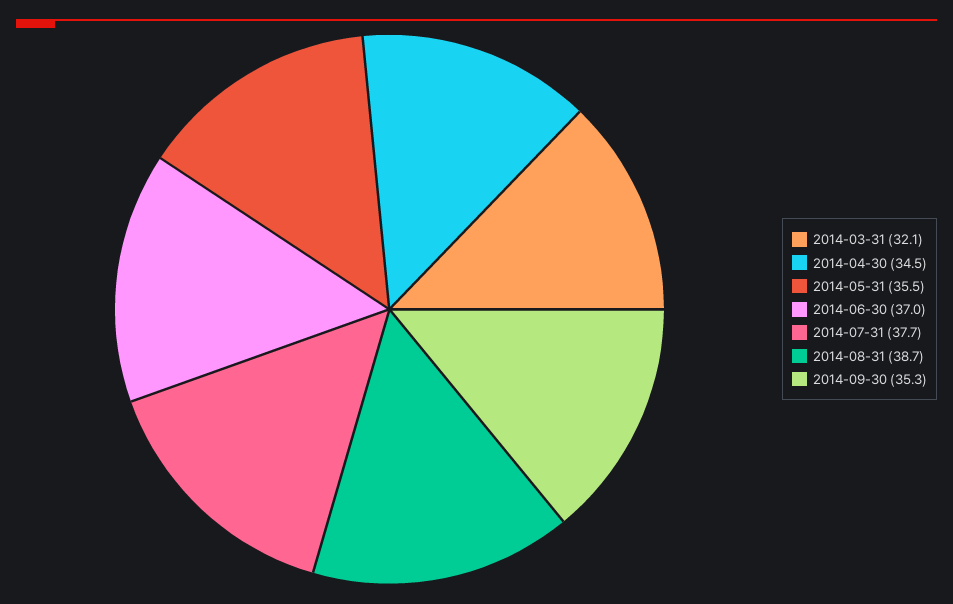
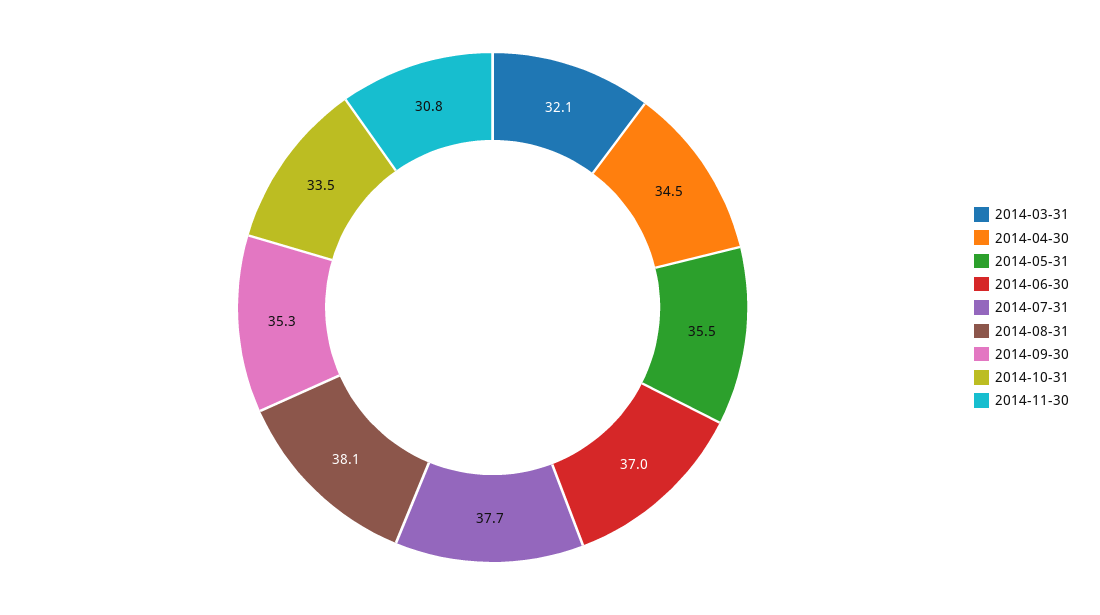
2014-08-31: 38.7 -> 38.1
2014-10-31: none -> 33.5
2014-11-30: none -> 30.8

